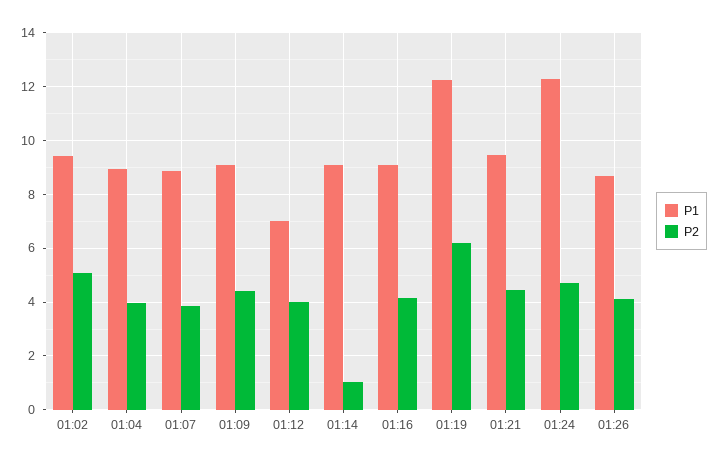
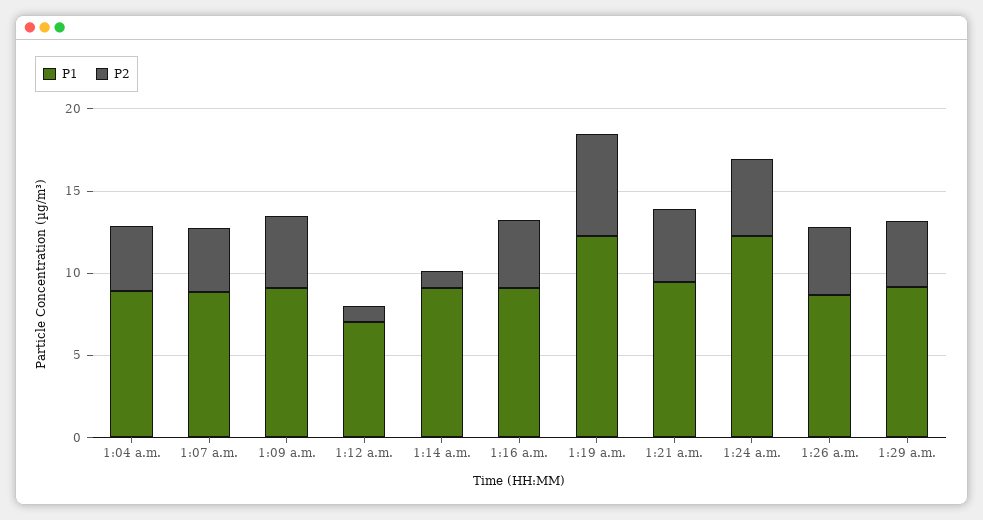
P1, 01:02: 9.5 -> none
P2, 01:02: 5 -> none
P2, 01:12: 4 -> 1
P1, 1:29 a.m.: none -> 9
P2, 1:29 a.m.: none -> 4

